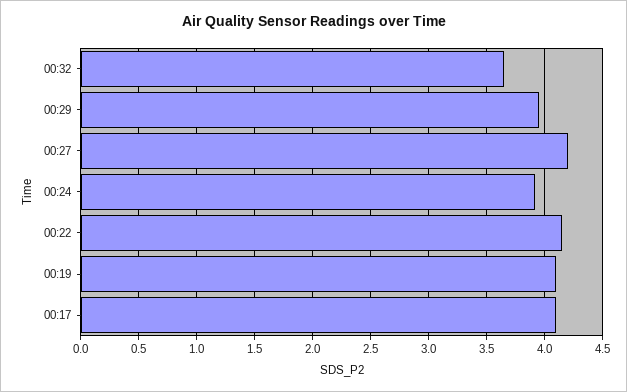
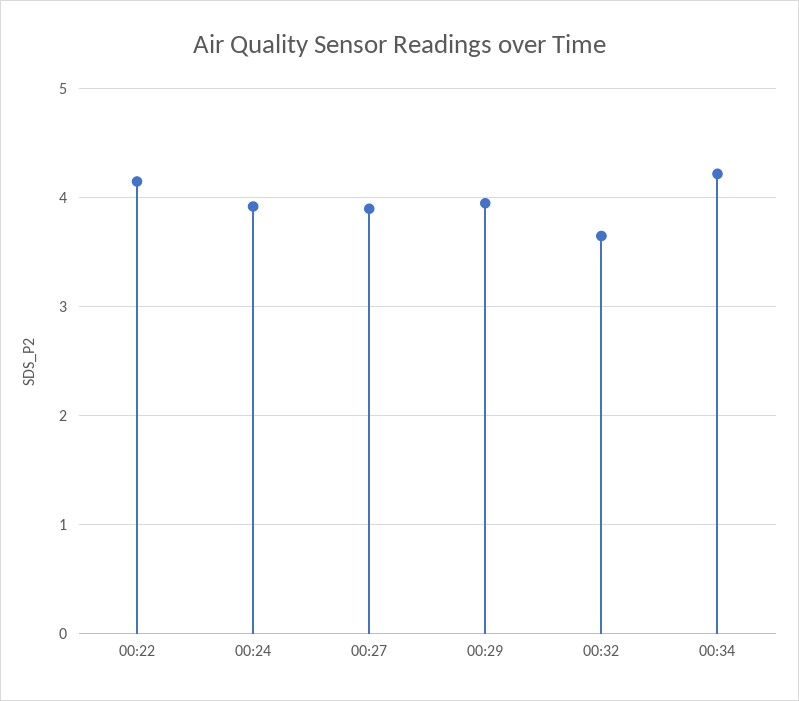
00:27: 4.2 -> 3.9
00:19: 4.1 -> none
00:17: 4.1 -> none
00:34: none -> 4.2

